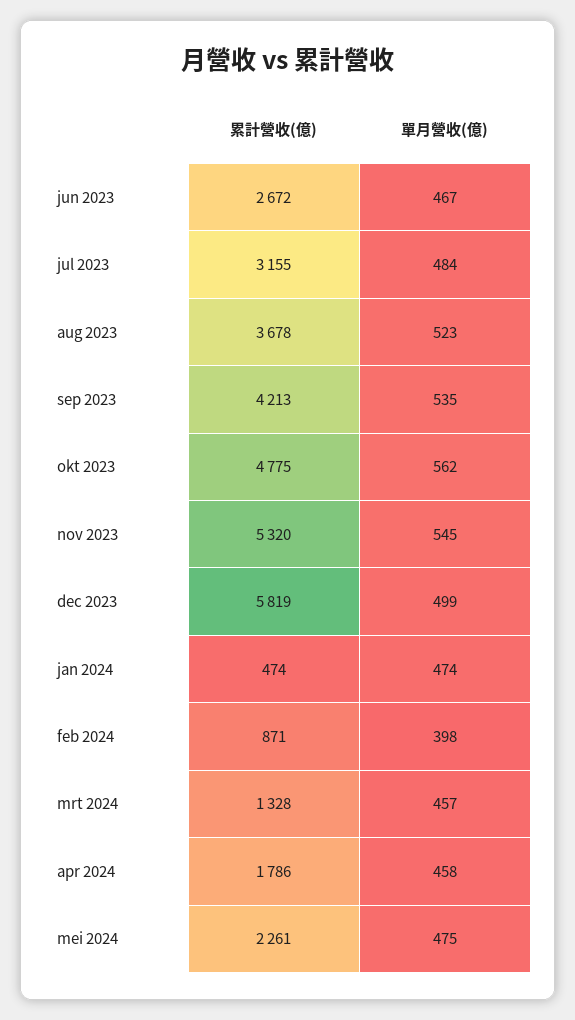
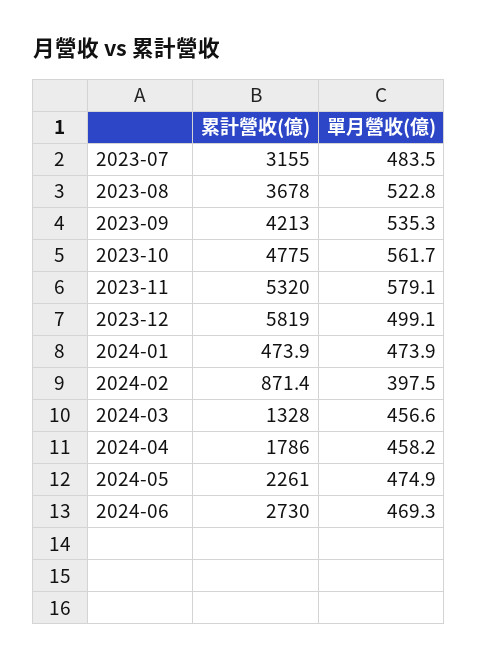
累計營收(億), jun 2023: 2672 -> none
單月營收(億), jun 2023: 467 -> none
單月營收(億), nov 2023: 545 -> 579.1
累計營收(億), 2024-06: none -> 2730
單月營收(億), 2024-06: none -> 469.3

